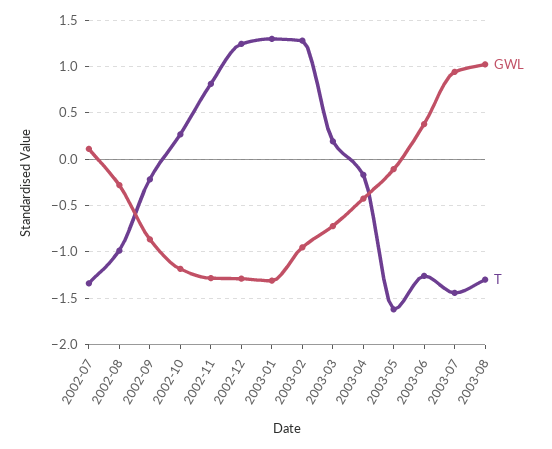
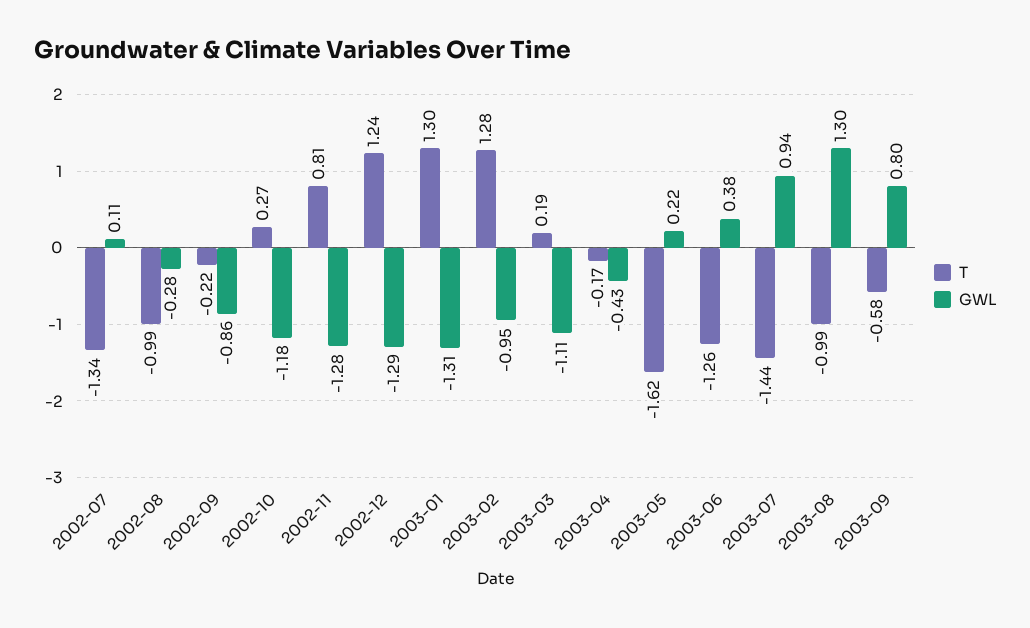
GWL, 2003-03: -0.7 -> -1.11
GWL, 2003-05: -0.1 -> 0.22
GWL, 2003-08: 1 -> 1.3
T, 2003-08: -1.3 -> -0.99
T, 2003-09: none -> -0.58
GWL, 2003-09: none -> 0.8

